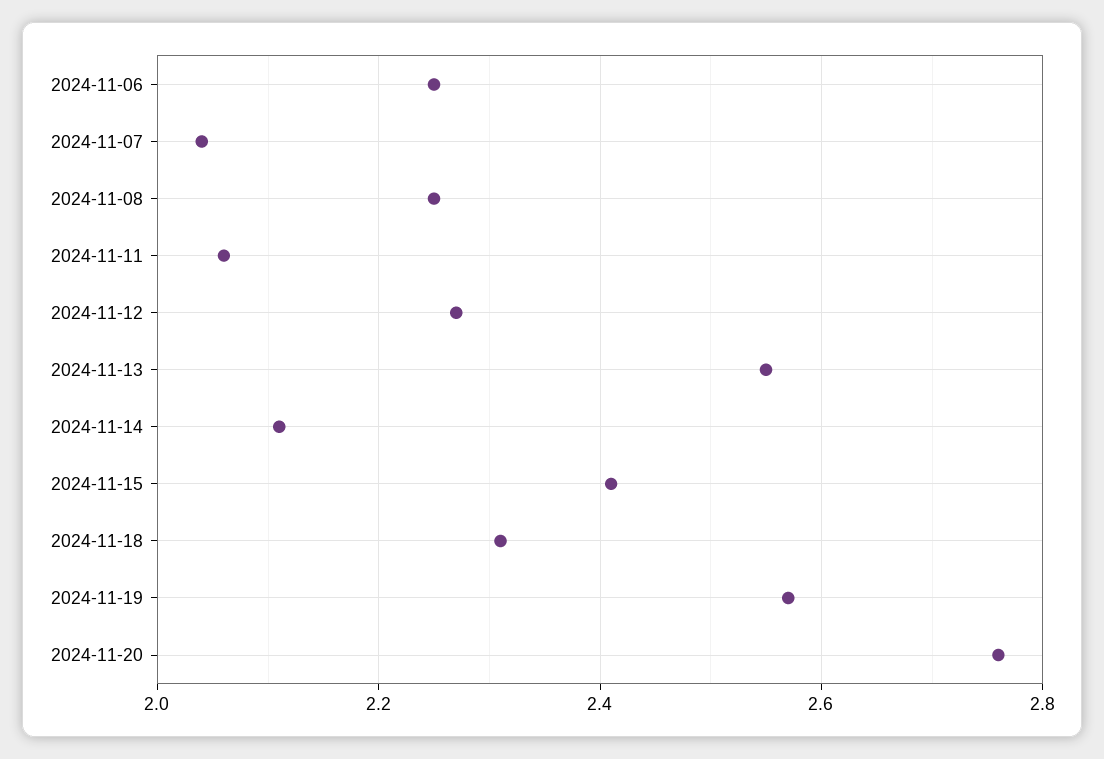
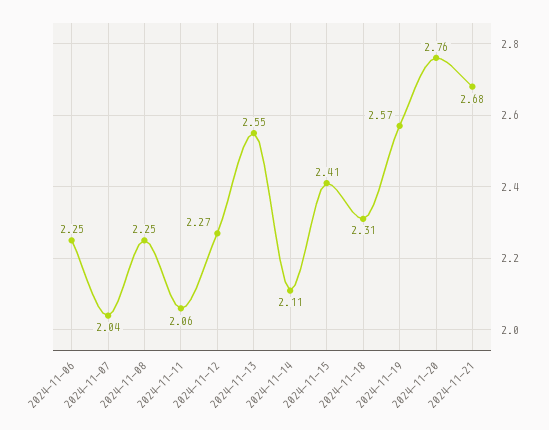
2024-11-21: none -> 2.68

